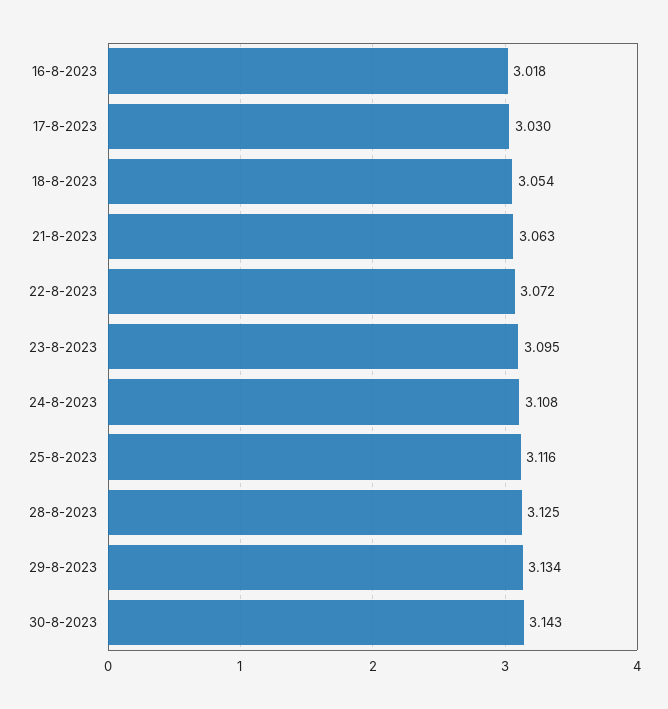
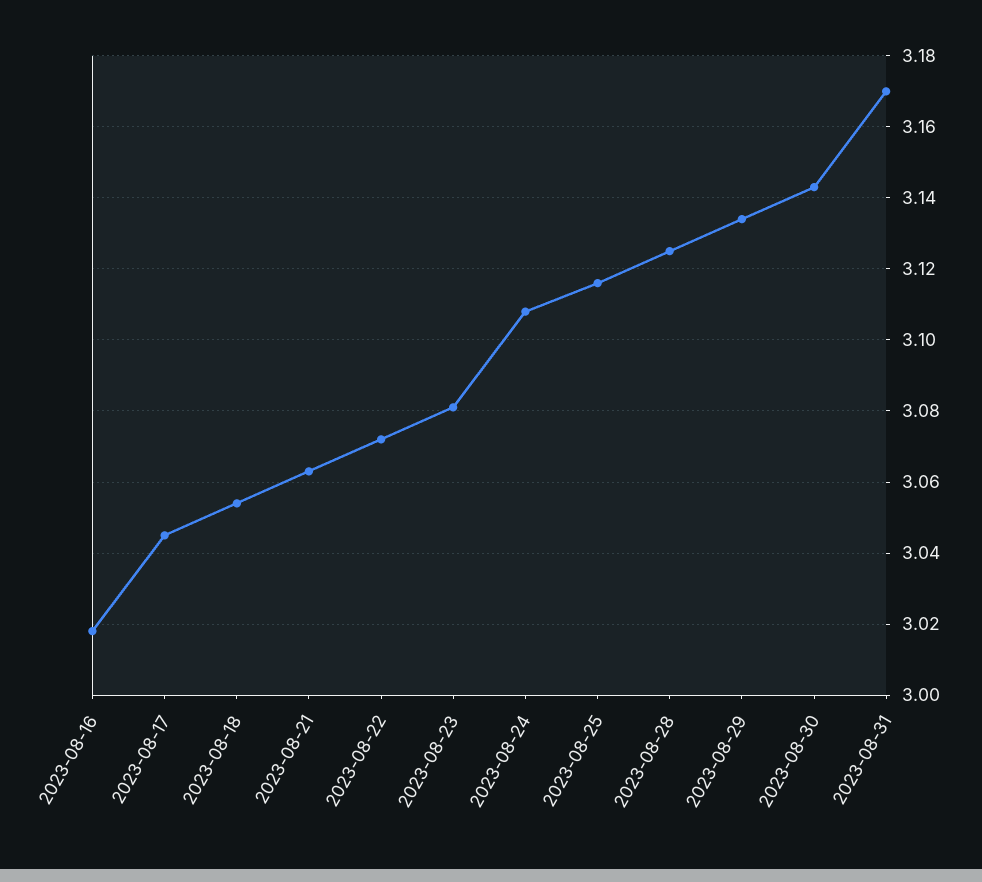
17-8-2023: 3.03 -> 3.045
23-8-2023: 3.095 -> 3.08
2023-08-31: none -> 3.17

